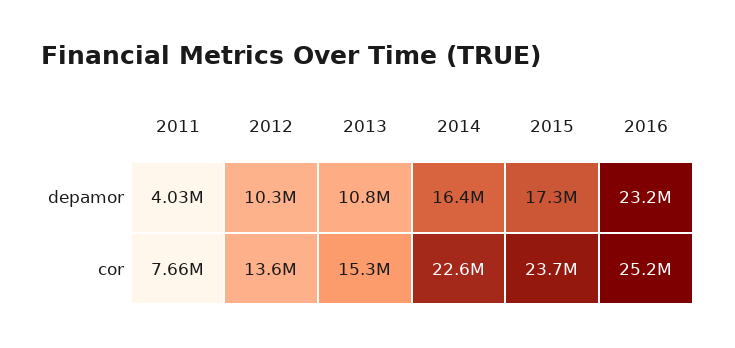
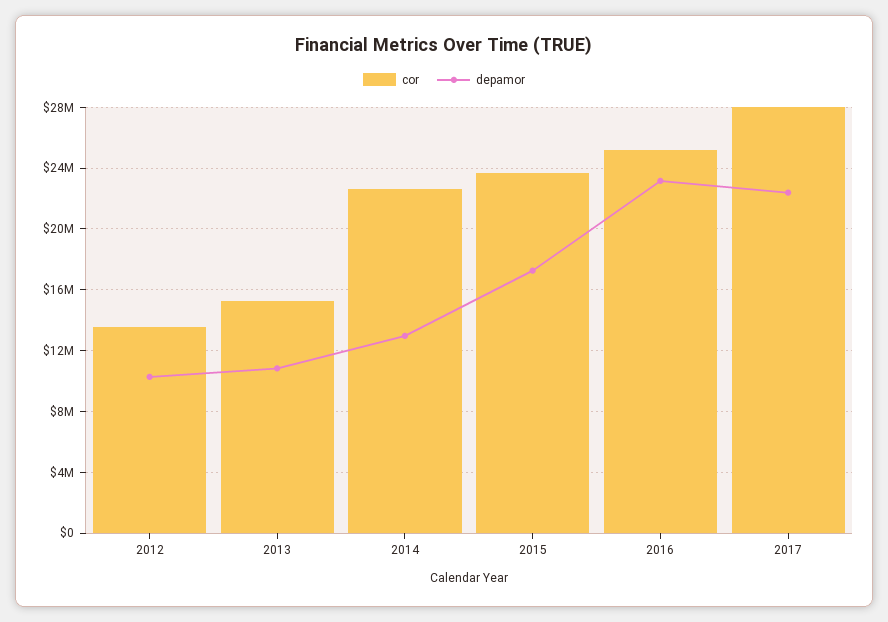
depamor, 2011: 4030000 -> none
depamor, 2014: 16400000 -> 13000000
cor, 2011: 7660000 -> none
cor, 2017: none -> 28000000
depamor, 2017: none -> 22500000

